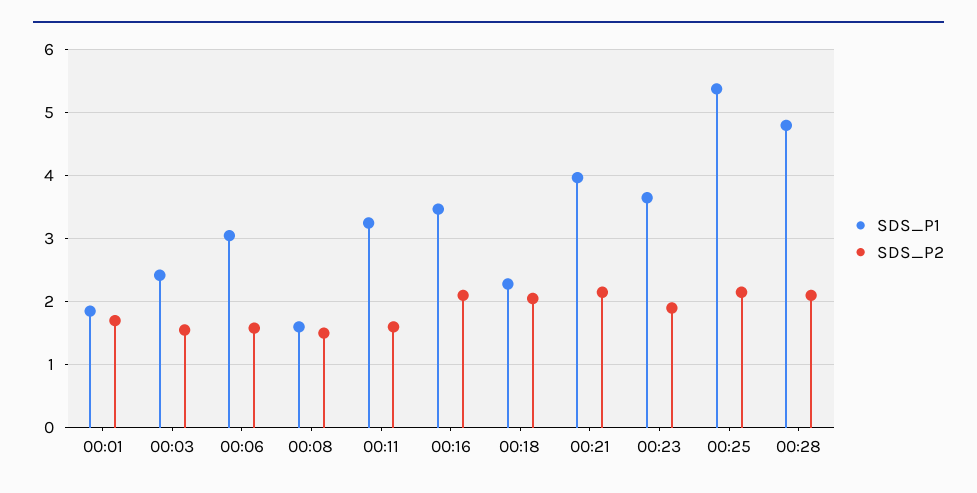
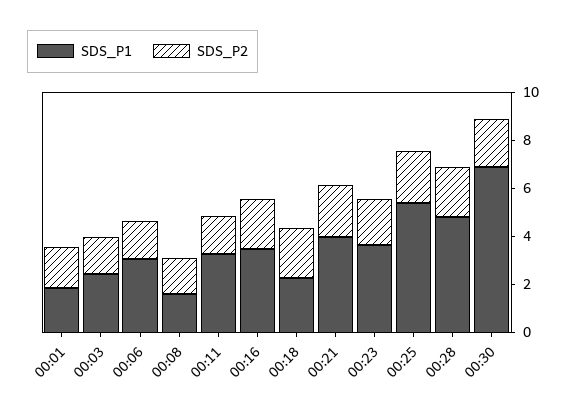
SDS_P1, 00:30: none -> 7
SDS_P2, 00:30: none -> 2

